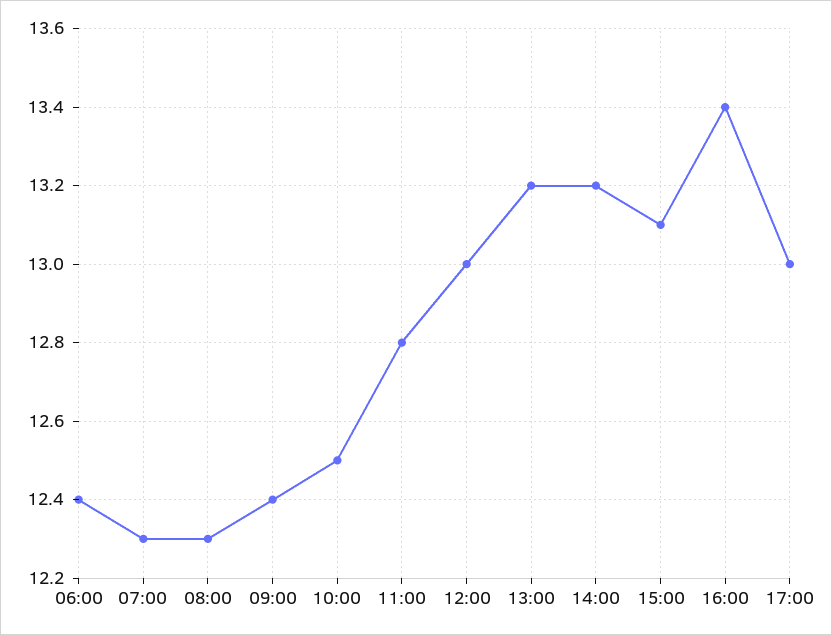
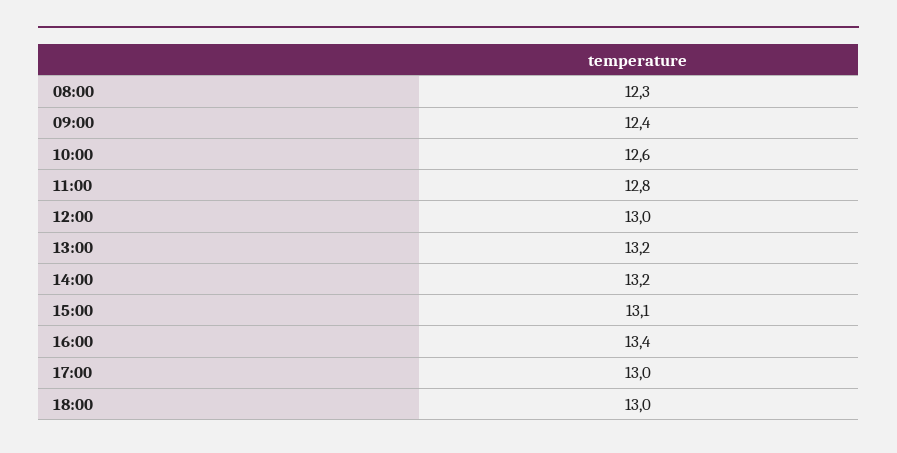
06:00: 12.4 -> none
07:00: 12.3 -> none
10:00: 12.5 -> 12.6
18:00: none -> 13

